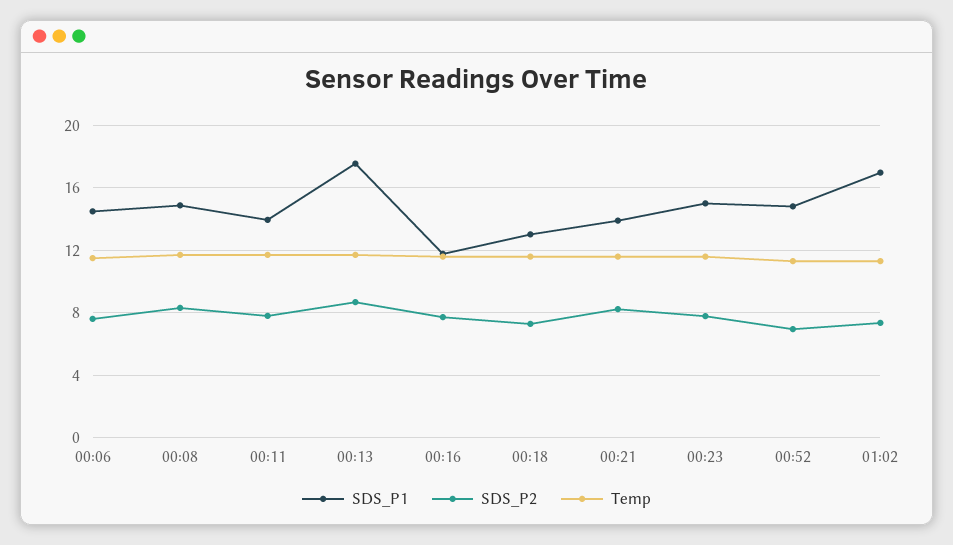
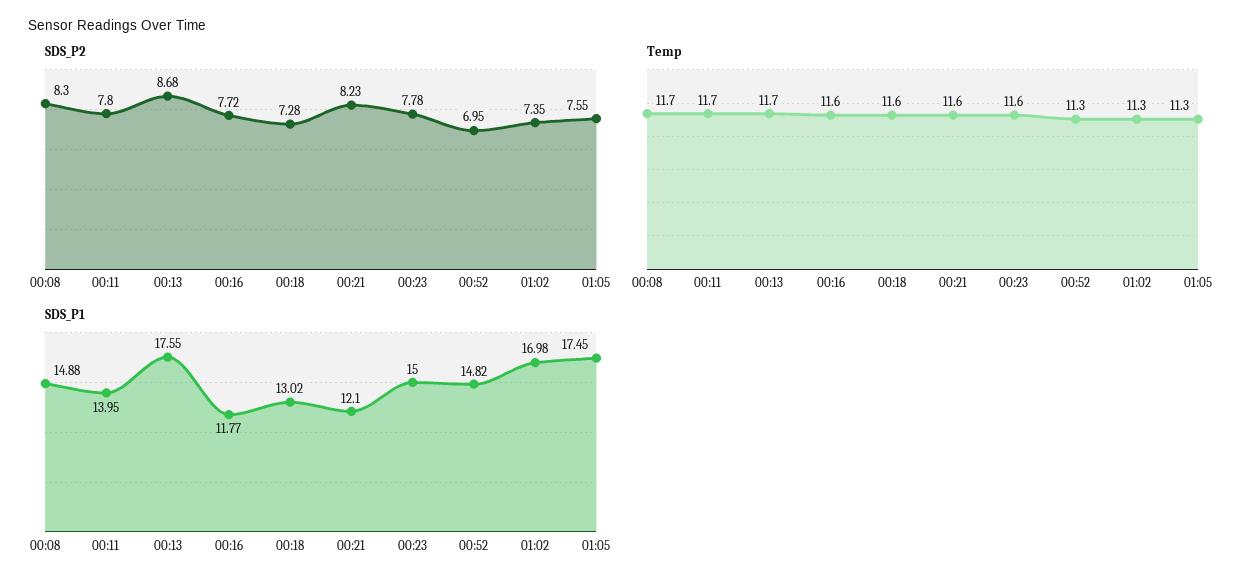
SDS_P1, 00:06: 14.5 -> none
SDS_P2, 00:06: 7.5 -> none
Temp, 00:06: 11.5 -> none
SDS_P1, 00:21: 14 -> 12.1
SDS_P2, 01:05: none -> 7.55
Temp, 01:05: none -> 11.3
SDS_P1, 01:05: none -> 17.45

